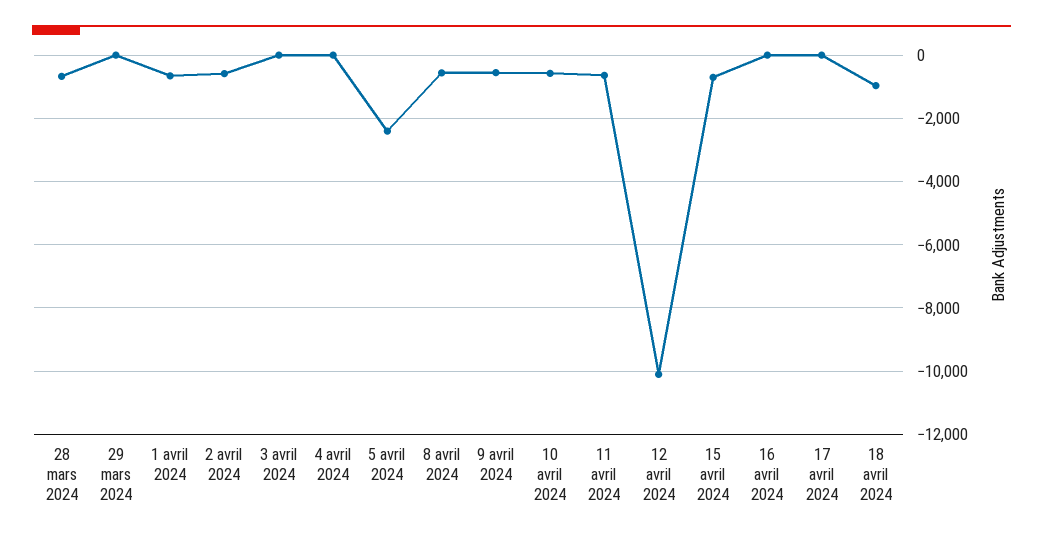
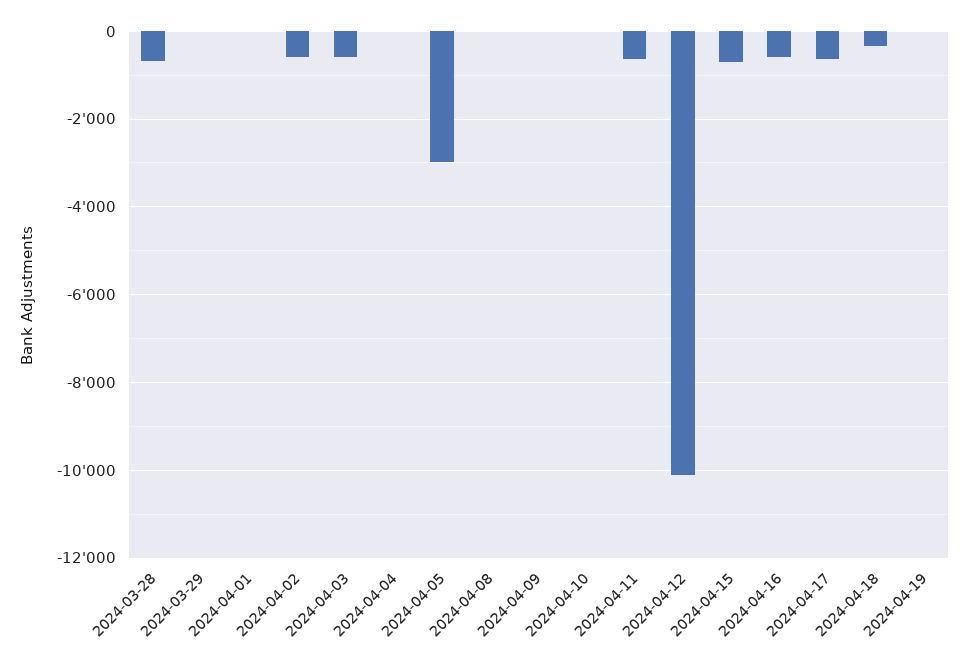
1 avril 2024: -600 -> 0
3 avril 2024: 0 -> -600
5 avril 2024: -2400 -> -3000
8 avril 2024: -600 -> 0
9 avril 2024: -600 -> 0
10 avril 2024: -600 -> 0
16 avril 2024: 0 -> -600
17 avril 2024: 0 -> -600
18 avril 2024: -1000 -> -400
2024-04-19: none -> 0

